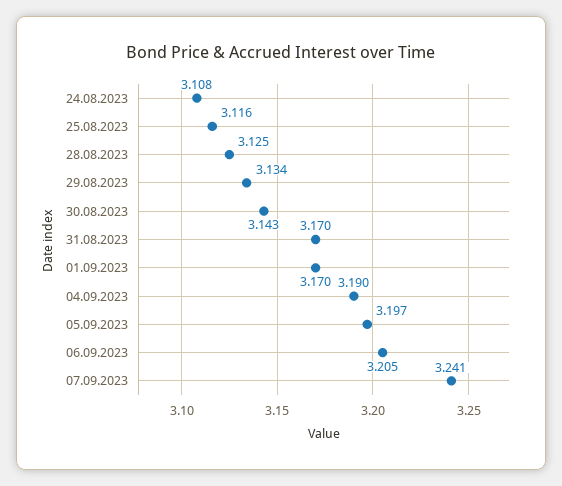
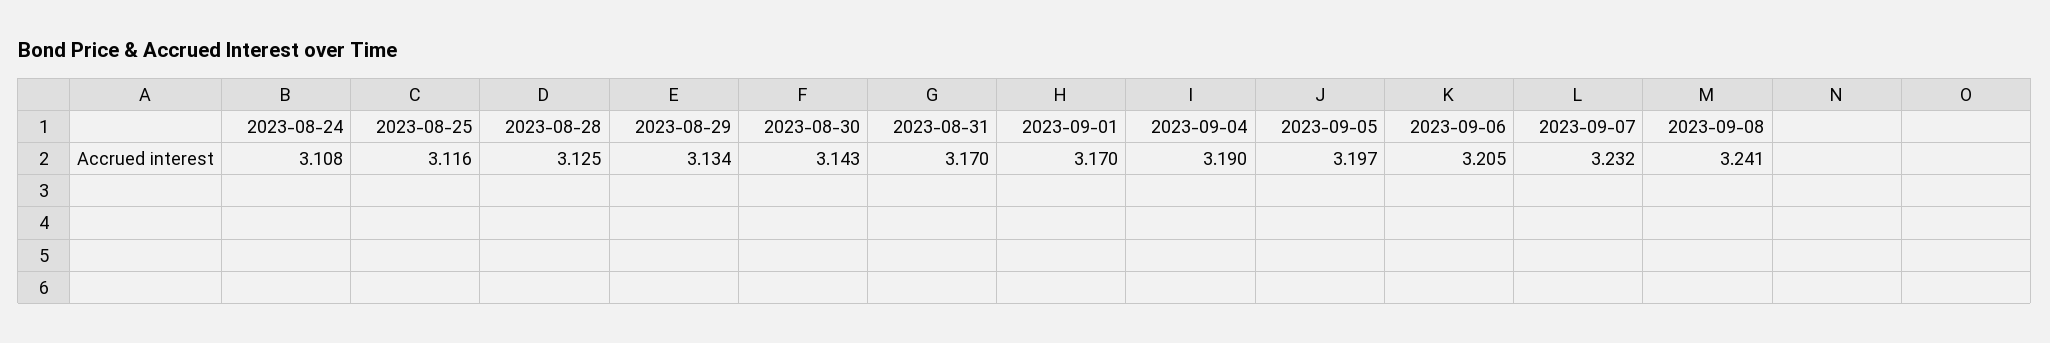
07.09.2023: 3.241 -> 3.232
2023-09-08: none -> 3.241

